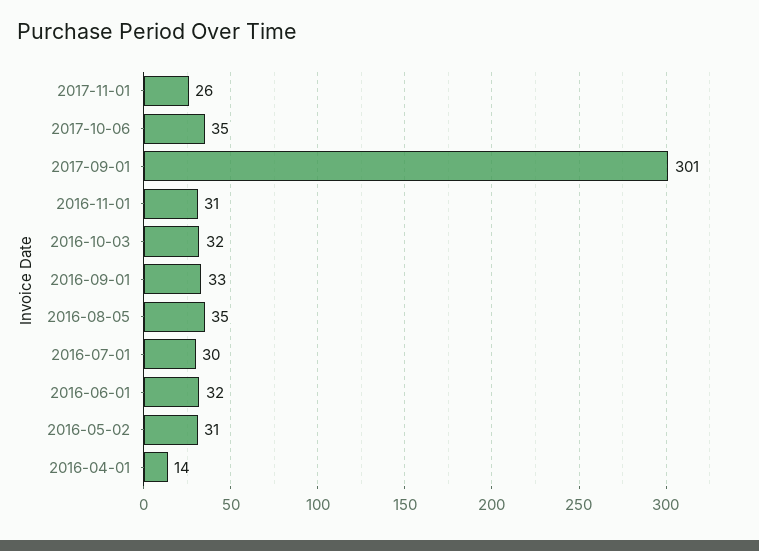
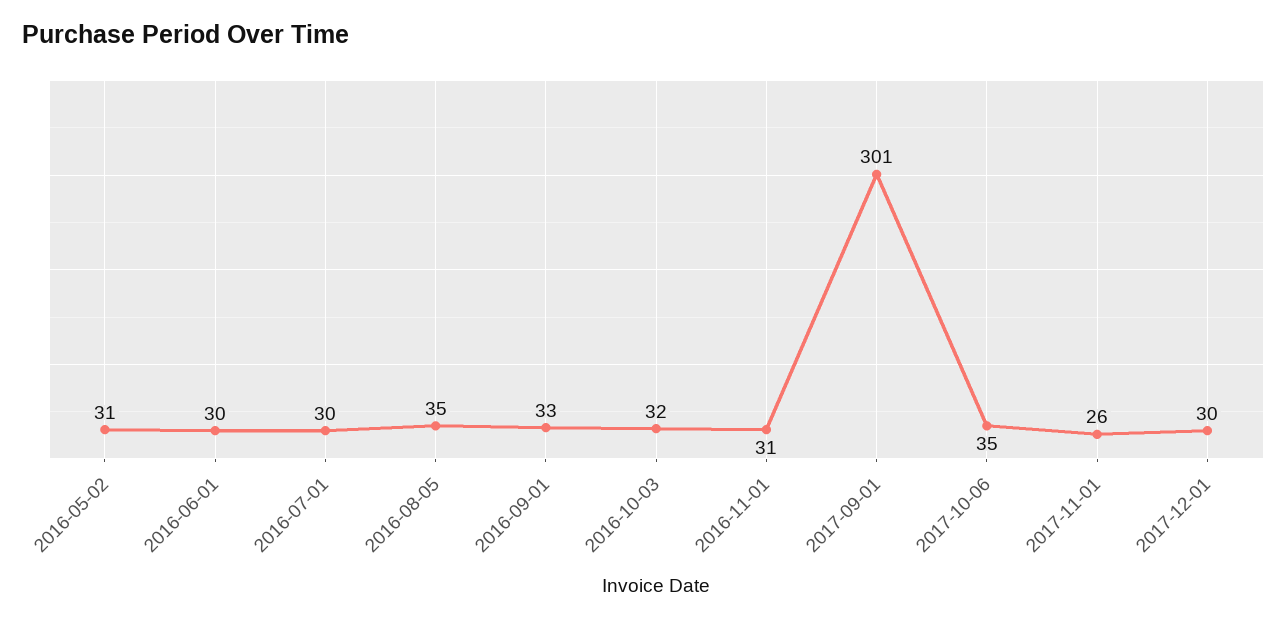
2016-06-01: 32 -> 30
2016-04-01: 14 -> none
2017-12-01: none -> 30

